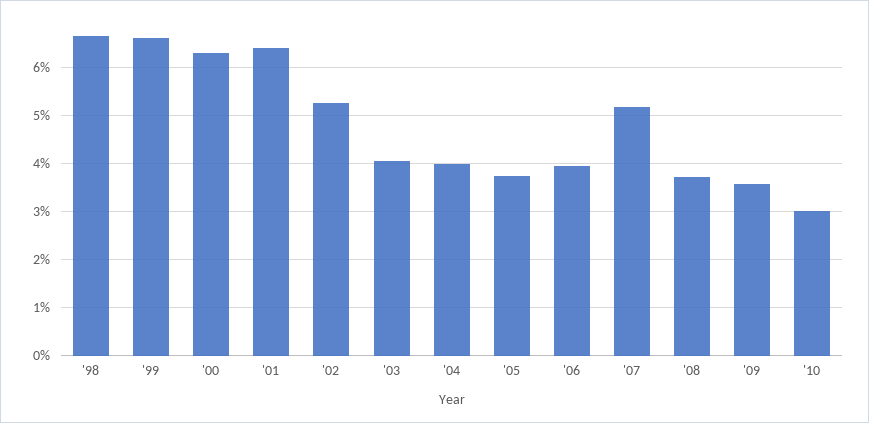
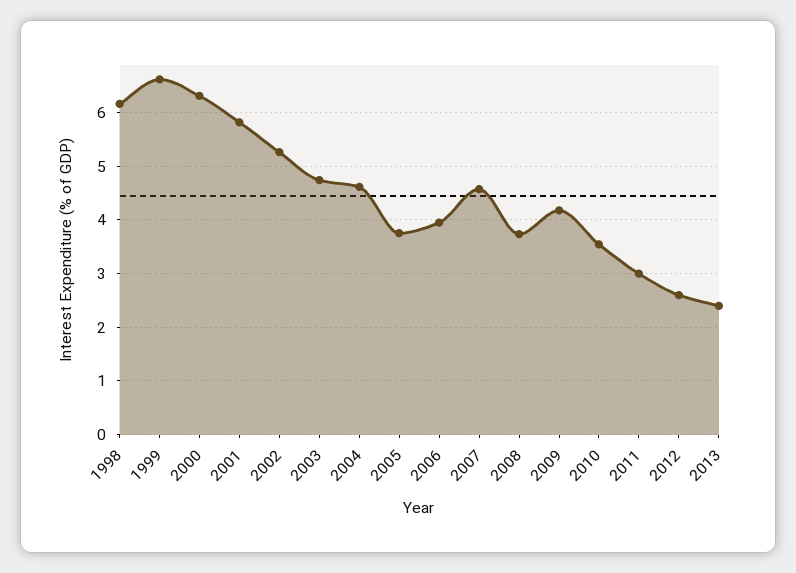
'98: 6.6 -> 6.2
'01: 6.4 -> 5.8
'03: 4 -> 4.8
'04: 4 -> 4.6
'07: 5.2 -> 4.6
'09: 3.6 -> 4.2
'10: 3 -> 3.6
2011: none -> 3
2012: none -> 2.6
2013: none -> 2.4

